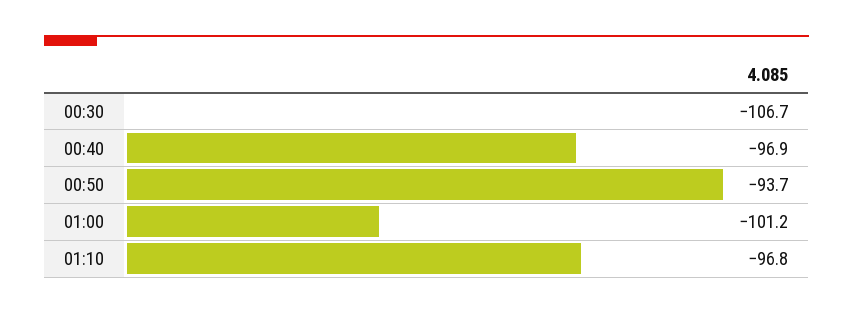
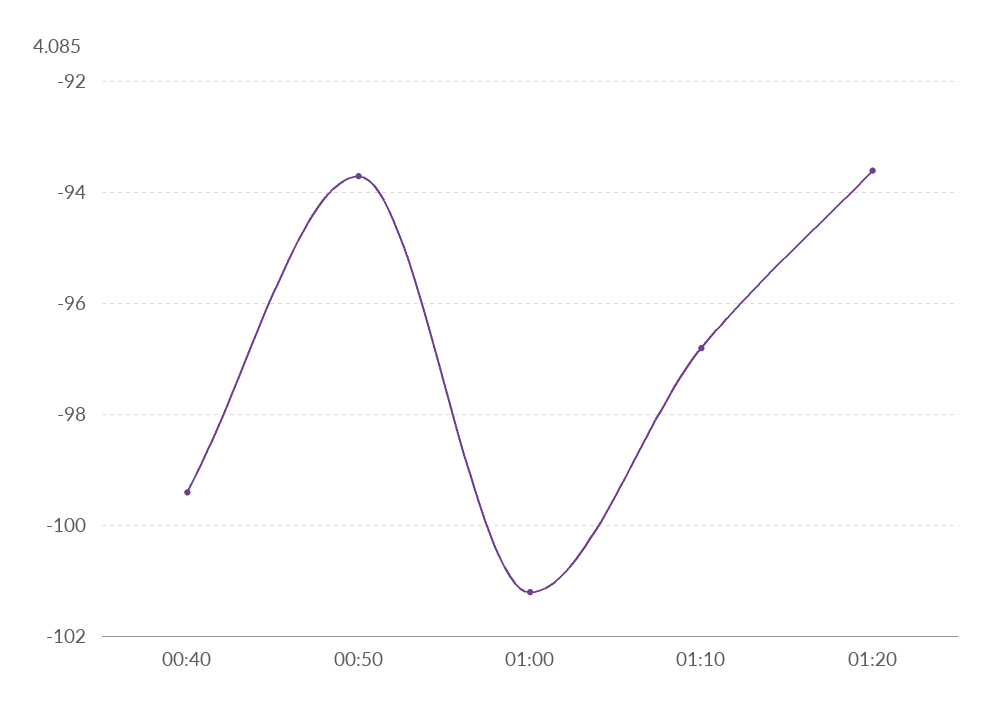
00:30: -106.7 -> none
00:40: -96.9 -> -99.5
01:20: none -> -93.5

